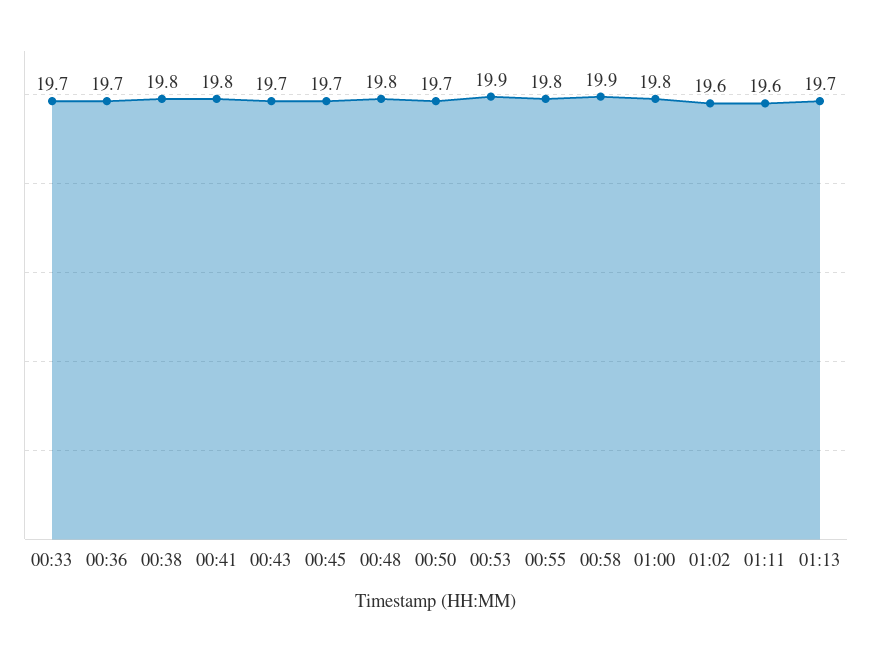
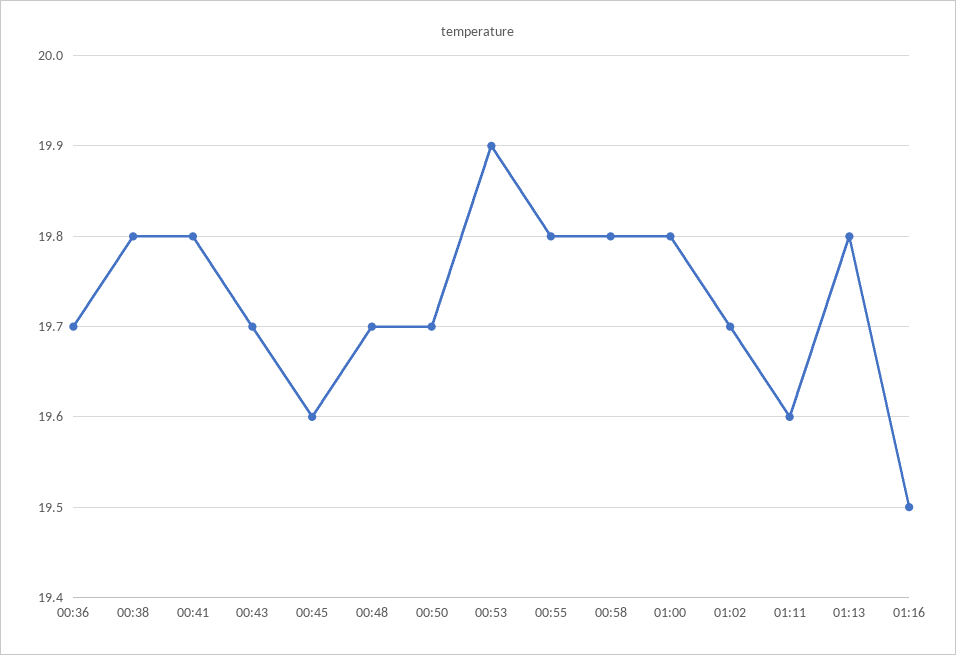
00:33: 19.7 -> none
00:45: 19.7 -> 19.6
00:48: 19.8 -> 19.7
00:58: 19.9 -> 19.8
01:02: 19.6 -> 19.7
01:13: 19.7 -> 19.8
01:16: none -> 19.5

